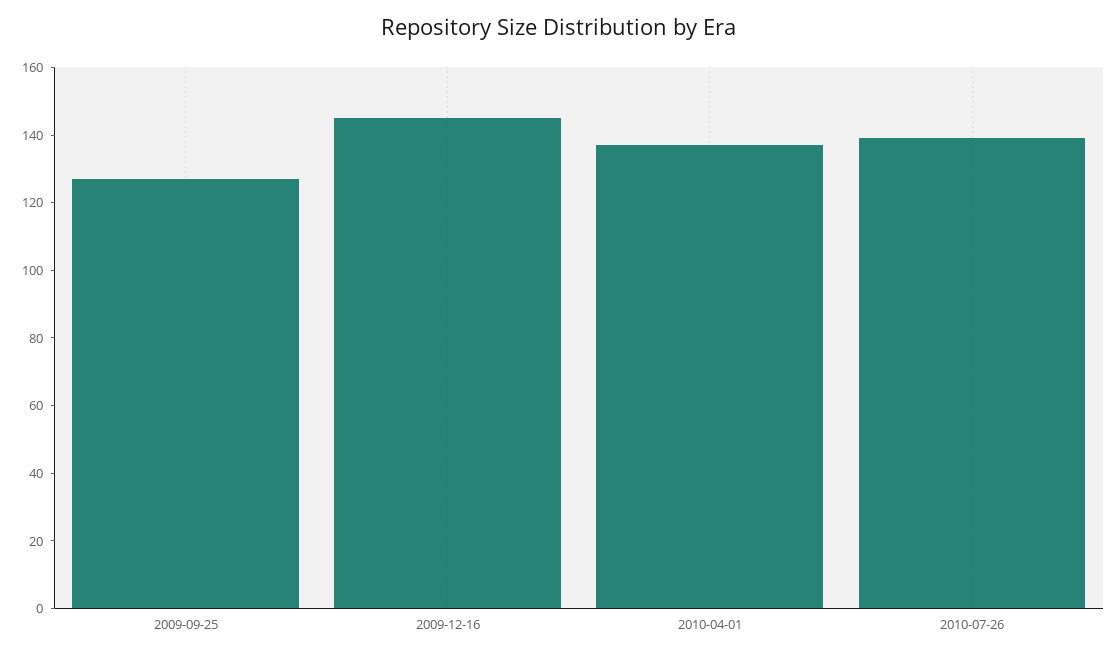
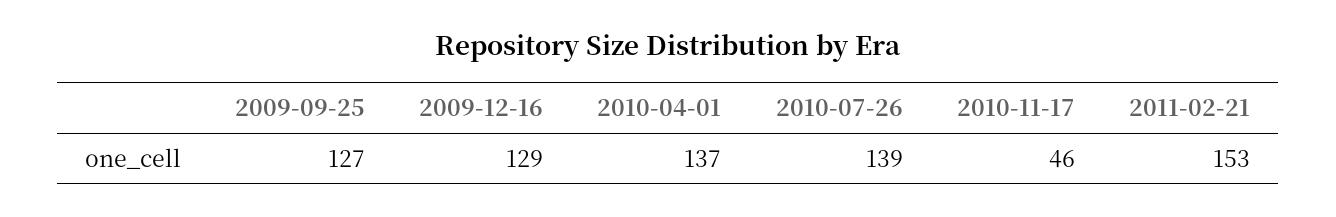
2009-12-16: 145 -> 129
2010-11-17: none -> 46
2011-02-21: none -> 153

